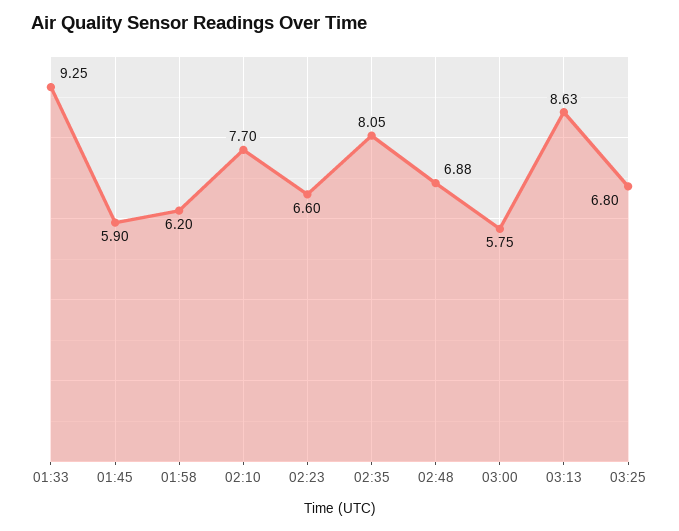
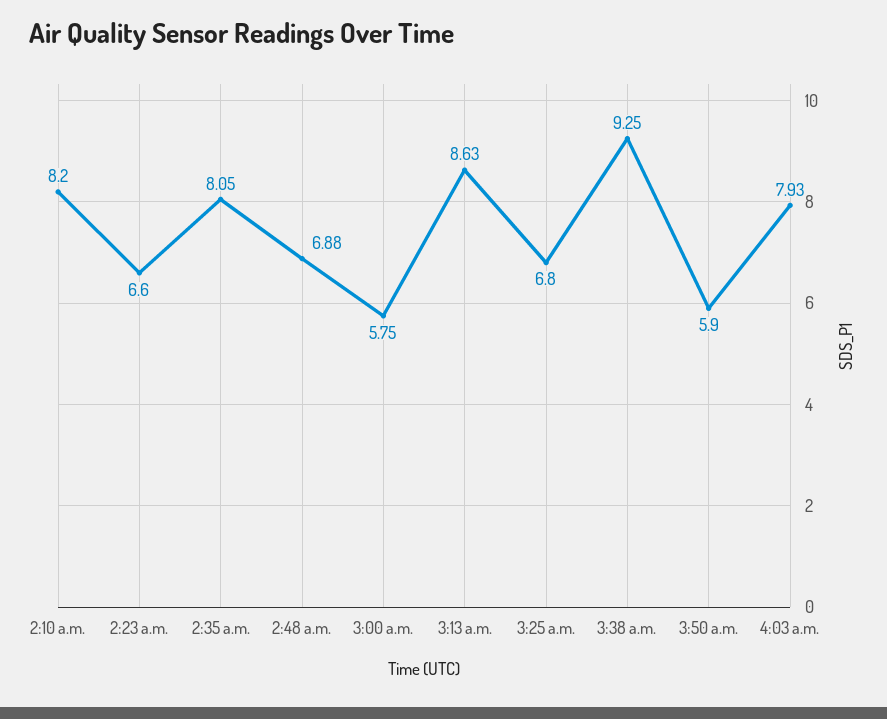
01:33: 9.25 -> none
01:45: 5.9 -> none
01:58: 6.2 -> none
02:10: 7.7 -> 8.2
3:38 a.m.: none -> 9.25
3:50 a.m.: none -> 5.9
4:03 a.m.: none -> 7.93

